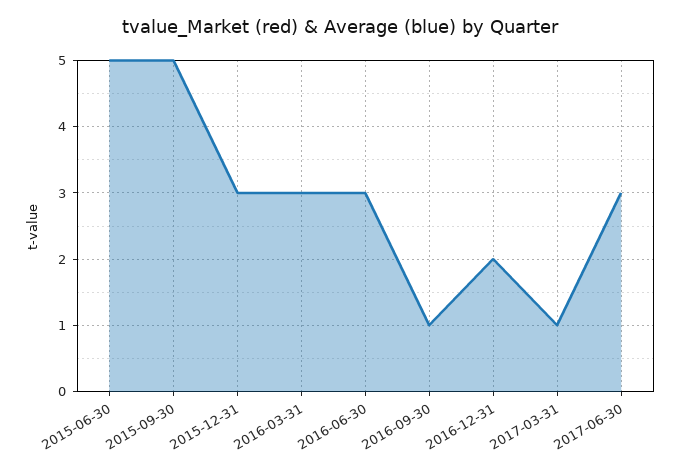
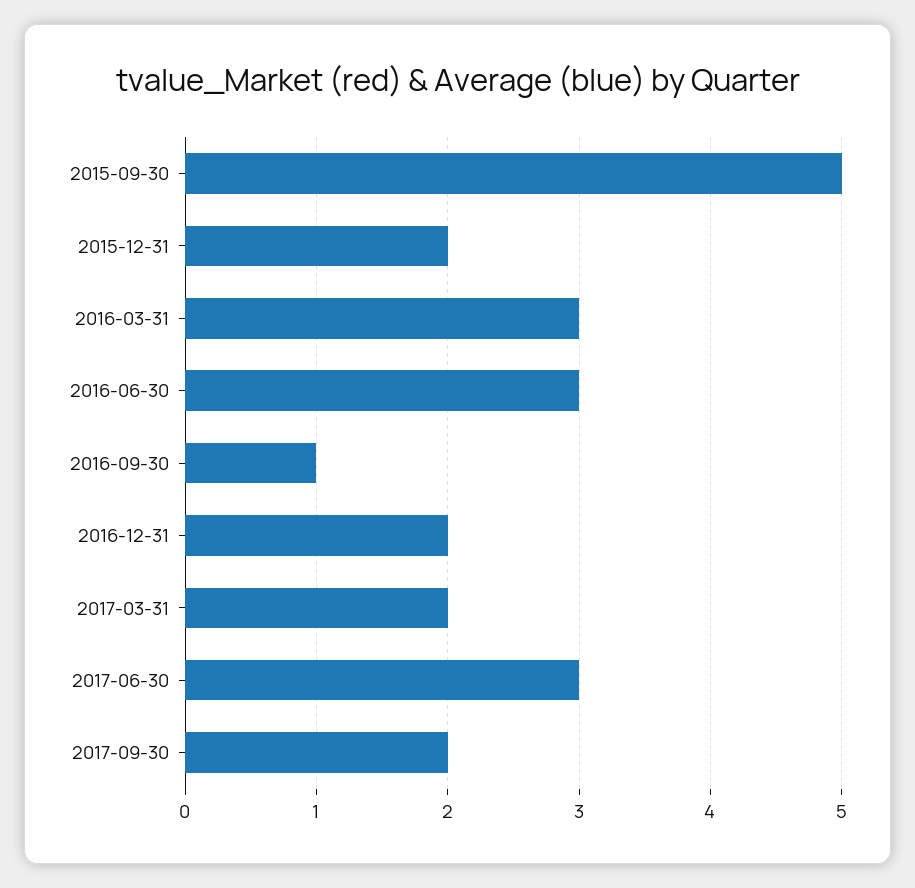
2015-06-30: 5 -> none
2015-12-31: 3 -> 2
2017-03-31: 1 -> 2
2017-09-30: none -> 2

